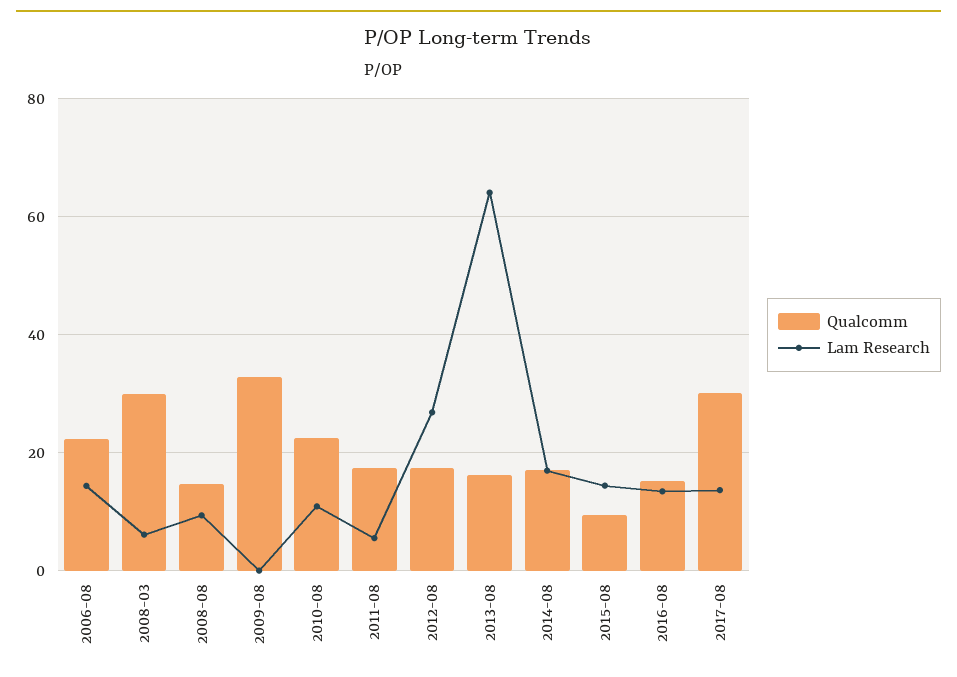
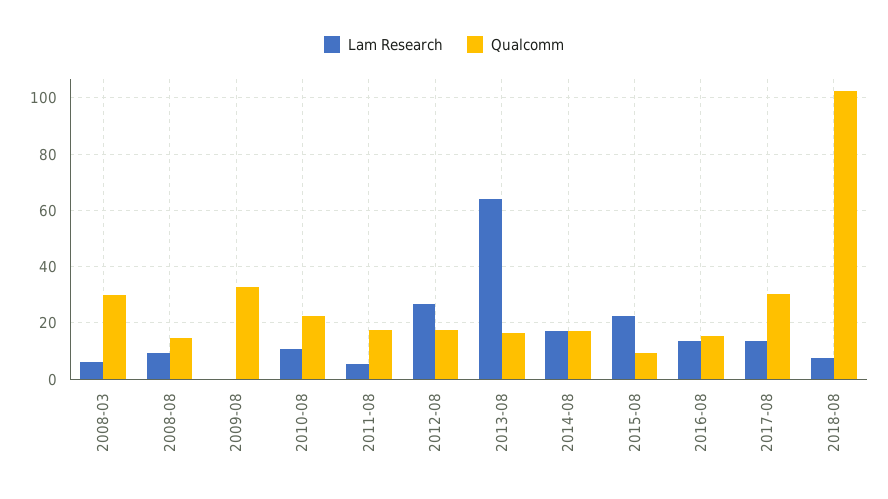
Qualcomm, 2006-08: 22 -> none
Lam Research, 2006-08: 14 -> none
Lam Research, 2015-08: 14 -> 22.5
Lam Research, 2018-08: none -> 7.5
Qualcomm, 2018-08: none -> 102.5

